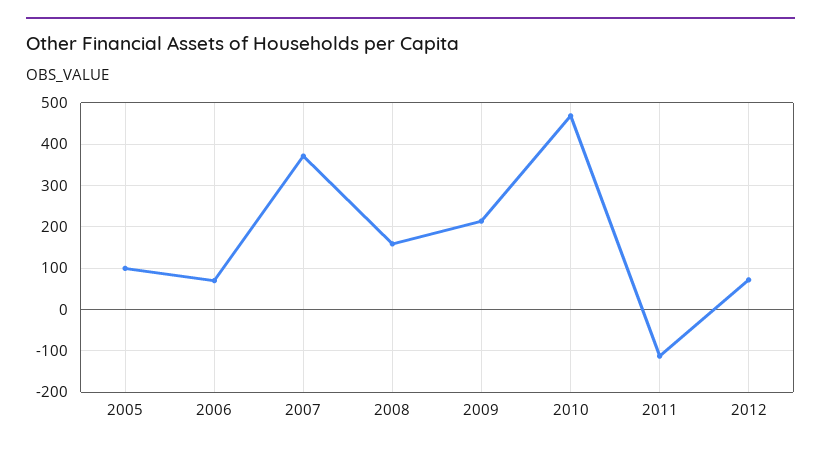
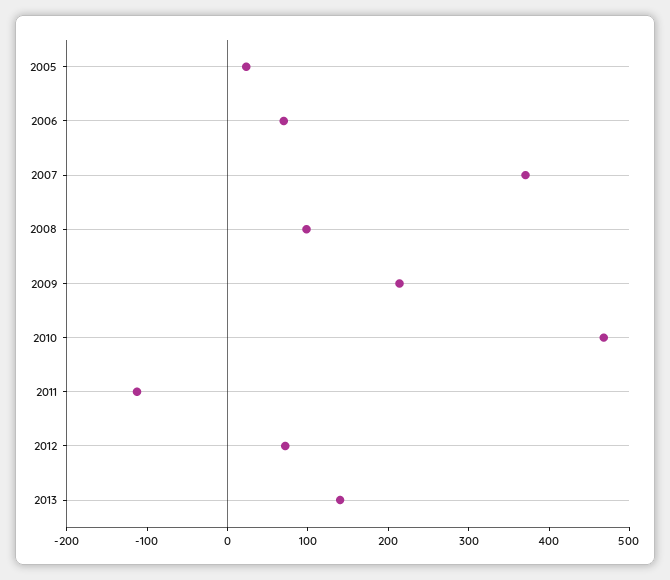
2005: 100 -> 20
2008: 160 -> 100
2013: none -> 140

